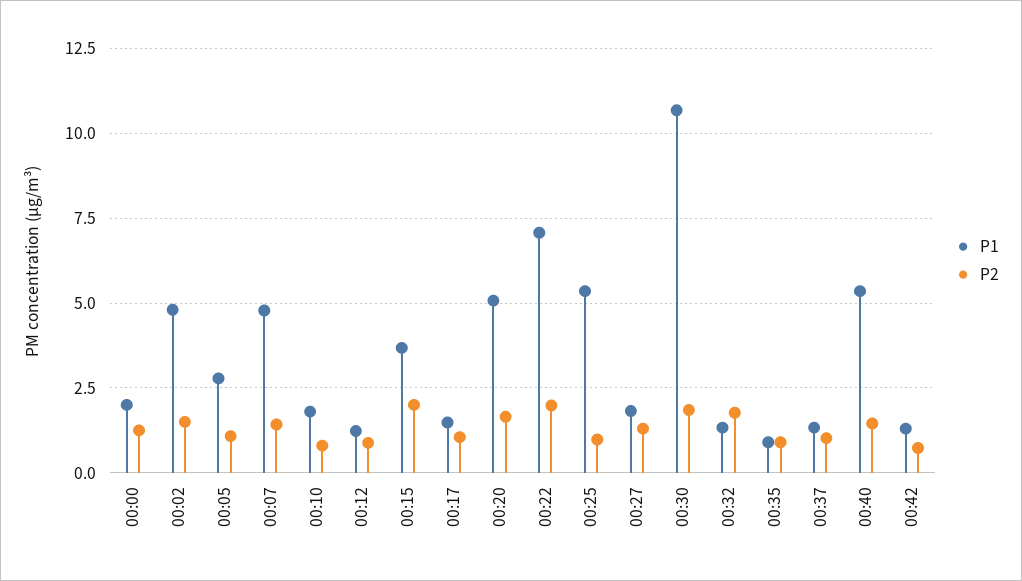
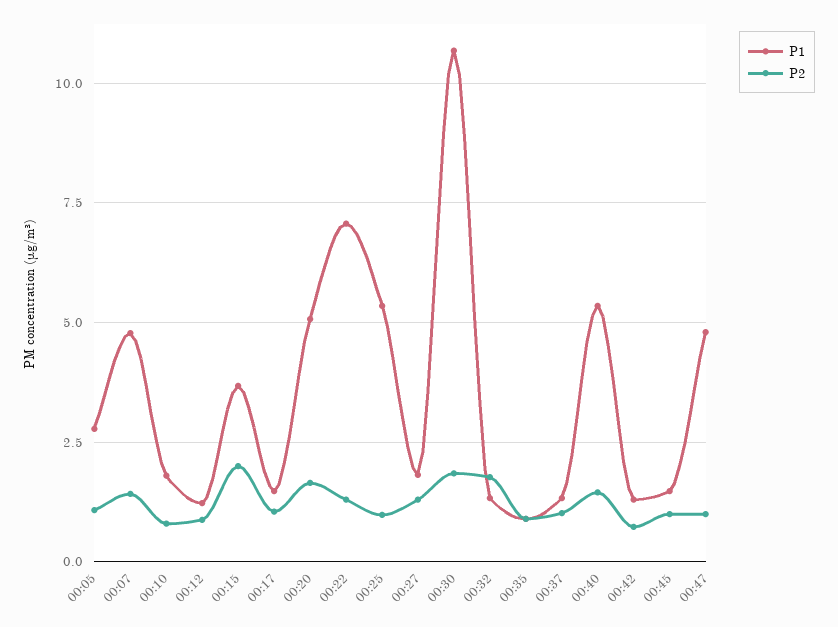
P1, 00:00: 2 -> none
P2, 00:00: 1.25 -> none
P1, 00:02: 4.75 -> none
P2, 00:02: 1.5 -> none
P2, 00:22: 2 -> 1.25
P1, 00:45: none -> 1.5
P2, 00:45: none -> 1
P1, 00:47: none -> 4.75
P2, 00:47: none -> 1

